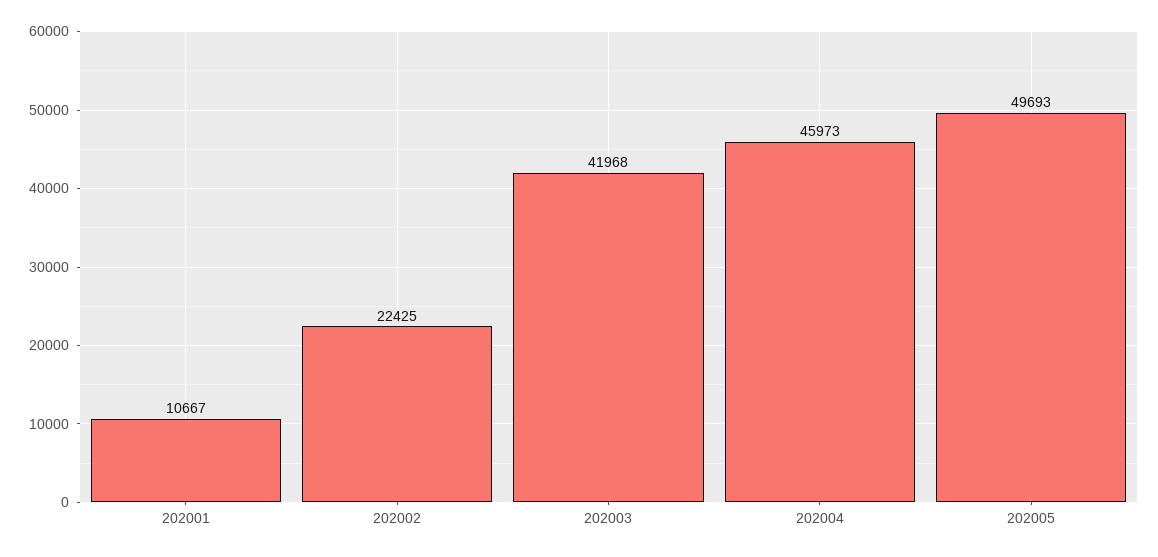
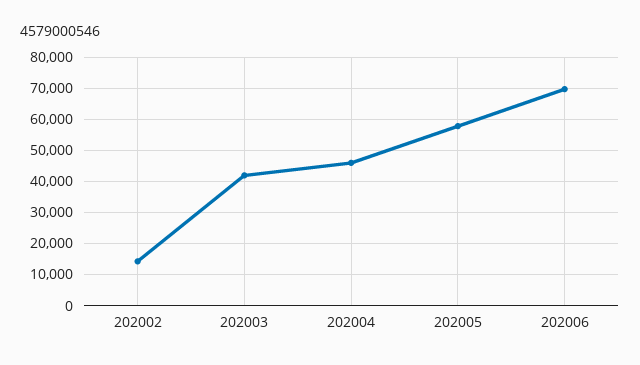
202001: 10667 -> none
202002: 22425 -> 14000
202005: 49693 -> 58000
202006: none -> 70000

